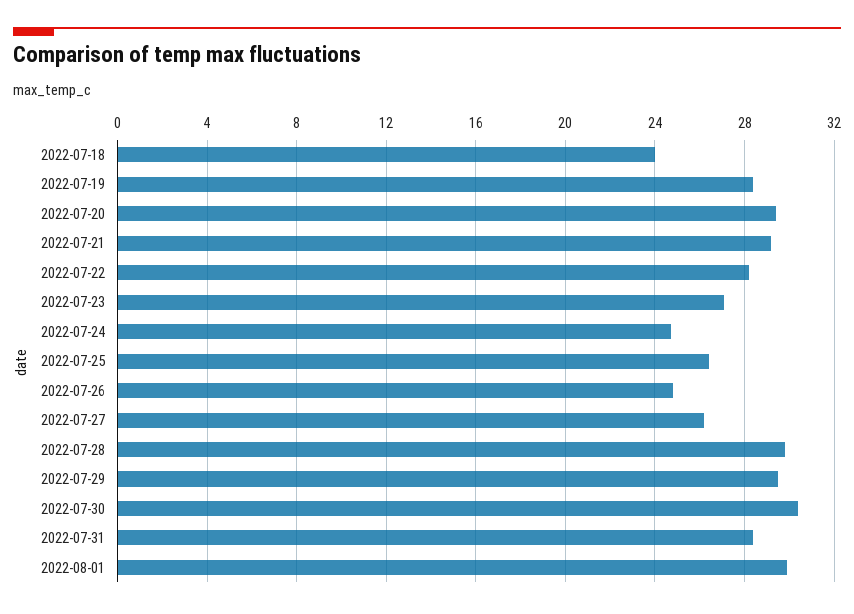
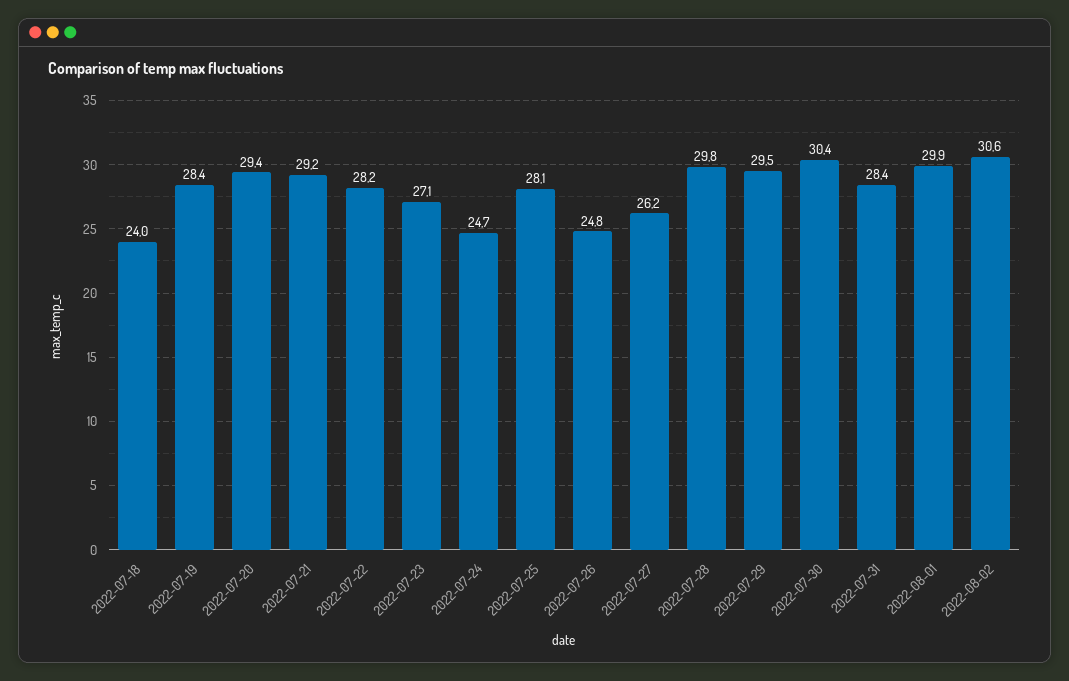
2022-07-25: 26.5 -> 28.1
2022-08-02: none -> 30.6

